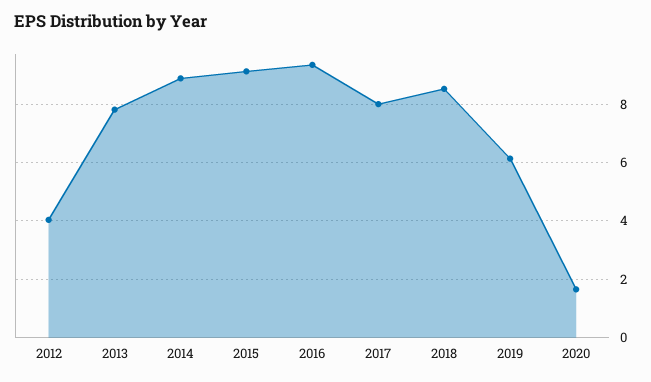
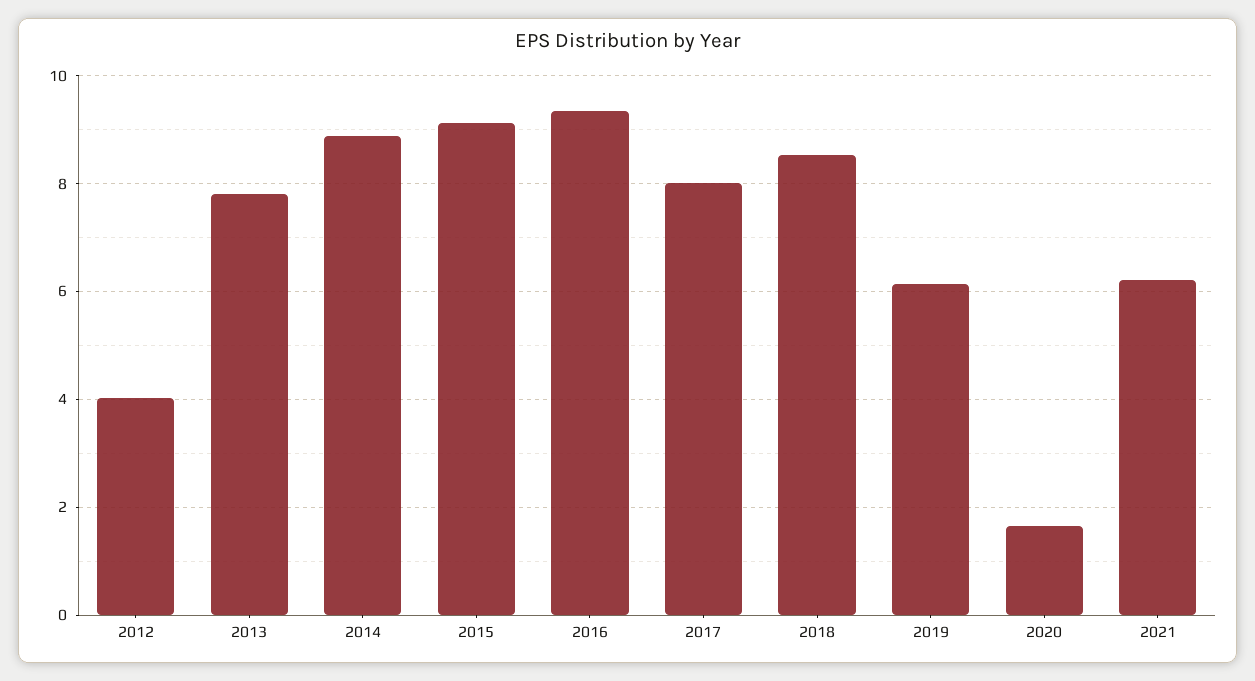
2021: none -> 6.2

